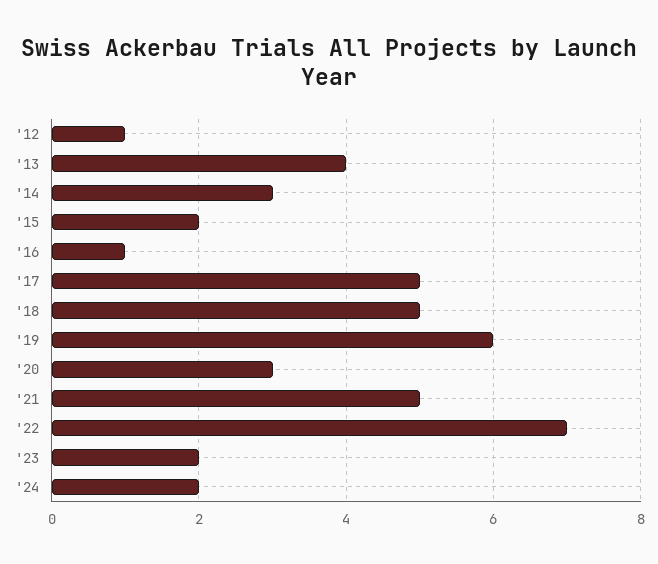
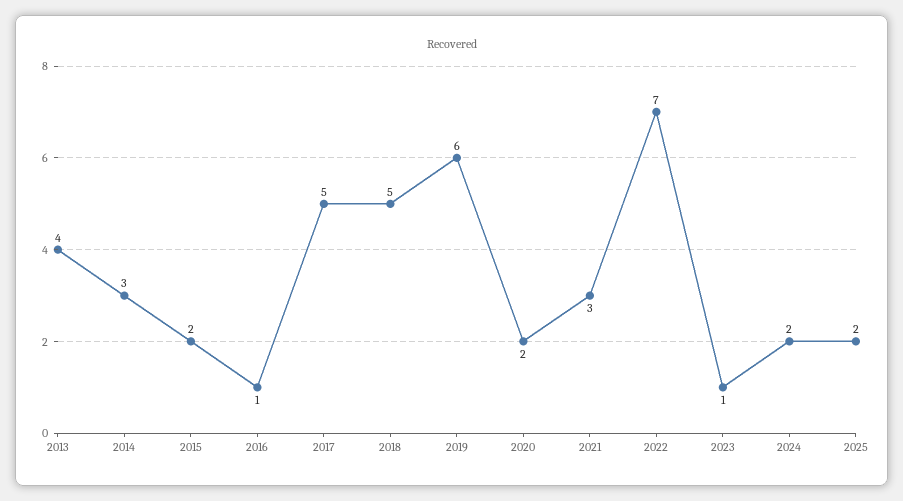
'12: 1 -> none
'20: 3 -> 2
'21: 5 -> 3
'23: 2 -> 1
2025: none -> 2

